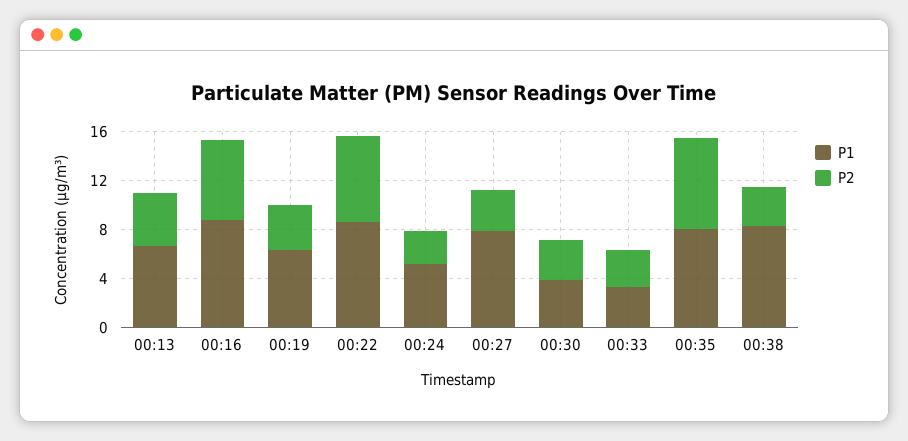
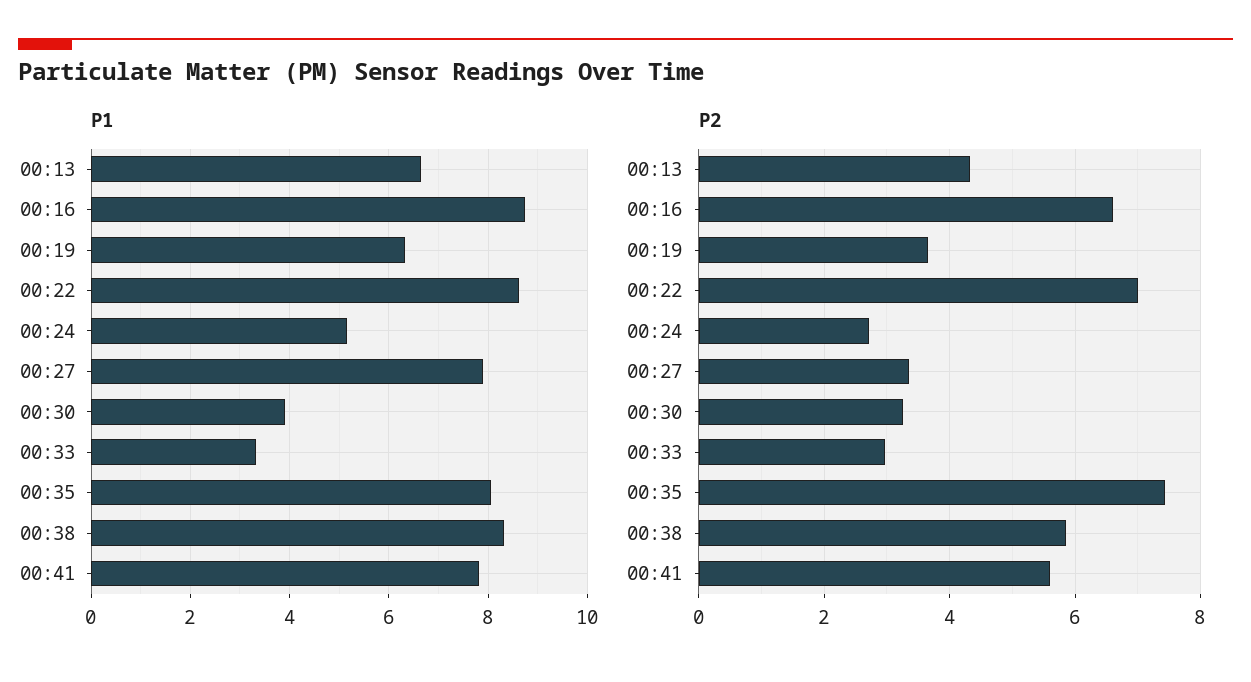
P2, 00:38: 3 -> 5.8
P1, 00:41: none -> 7.8
P2, 00:41: none -> 5.6

